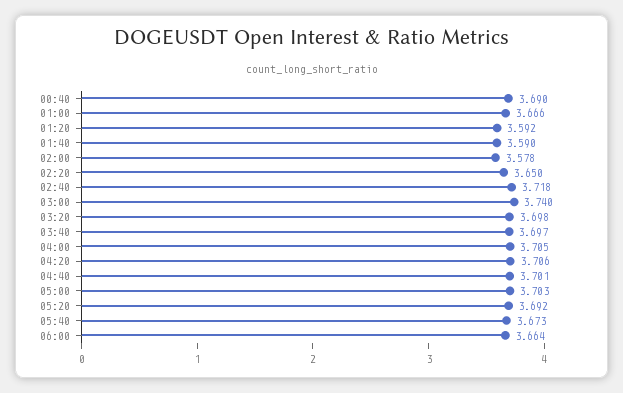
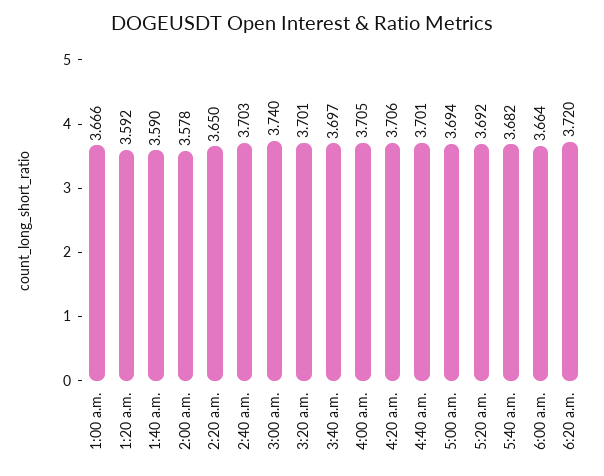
00:40: 3.69 -> none
02:40: 3.718 -> 3.703
03:20: 3.698 -> 3.701
05:00: 3.703 -> 3.694
05:40: 3.673 -> 3.682
6:20 a.m.: none -> 3.72

